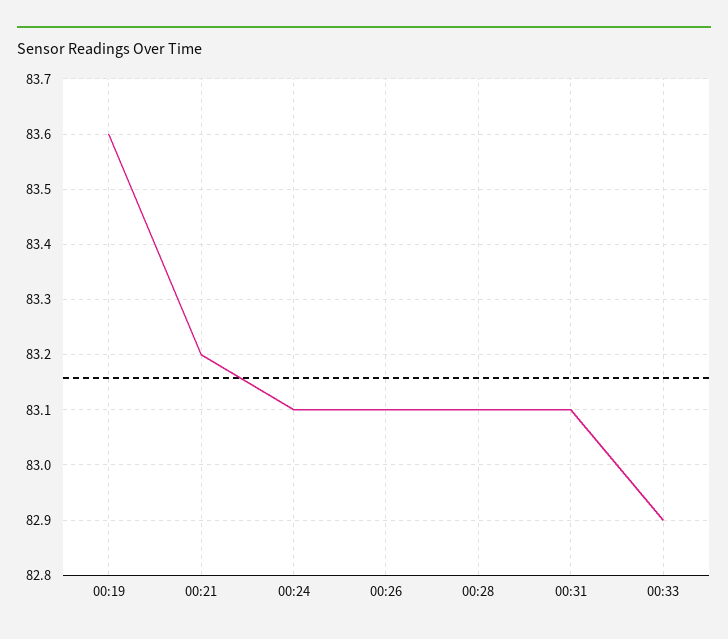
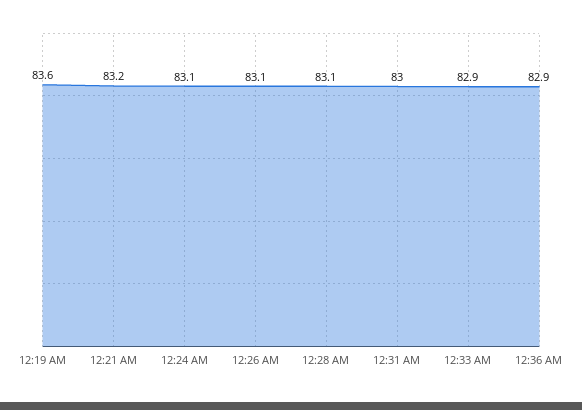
00:31: 83.1 -> 83
12:36 AM: none -> 82.9

